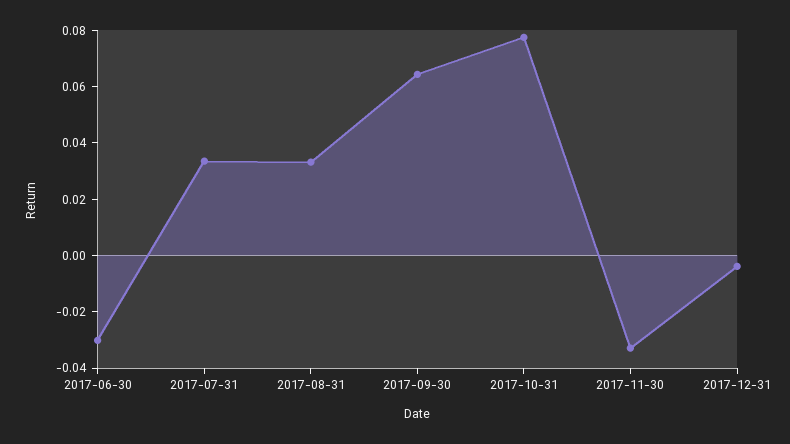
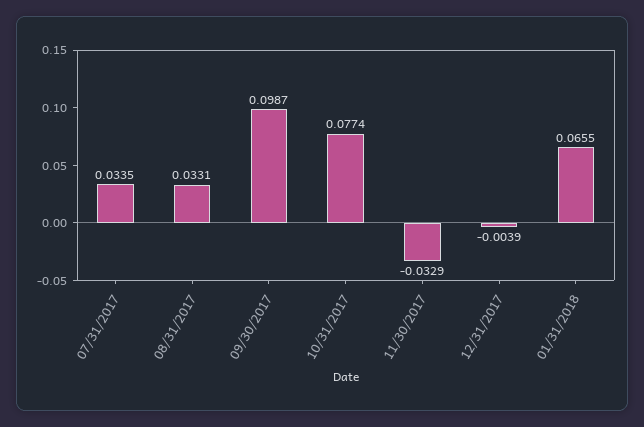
2017-06-30: -0.03 -> none
2017-09-30: 0.065 -> 0.0987
01/31/2018: none -> 0.0655

